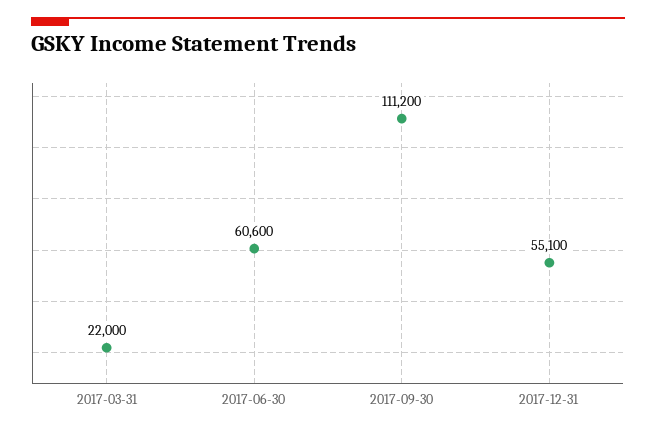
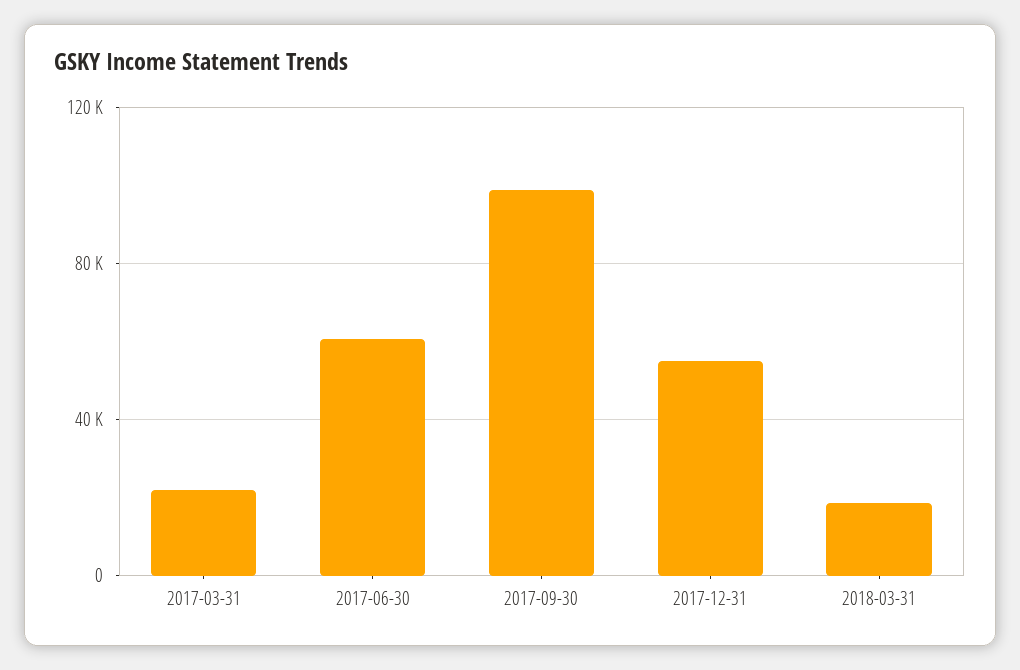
2017-09-30: 111200 -> 100000
2018-03-31: none -> 20000

